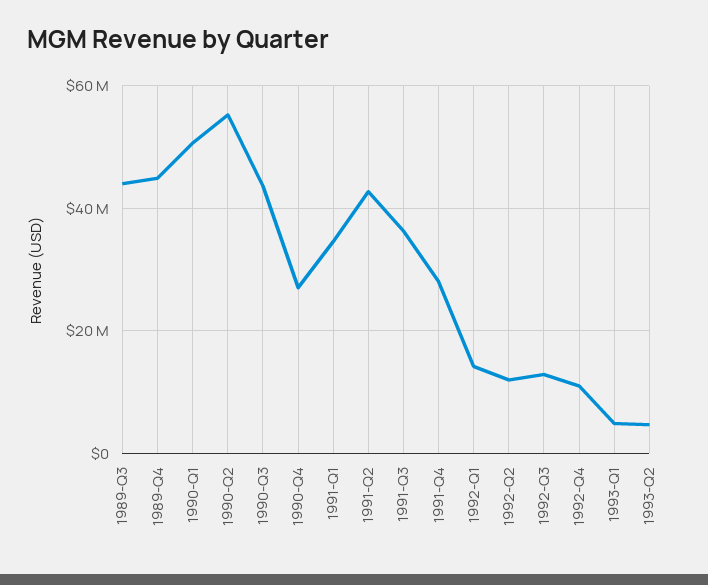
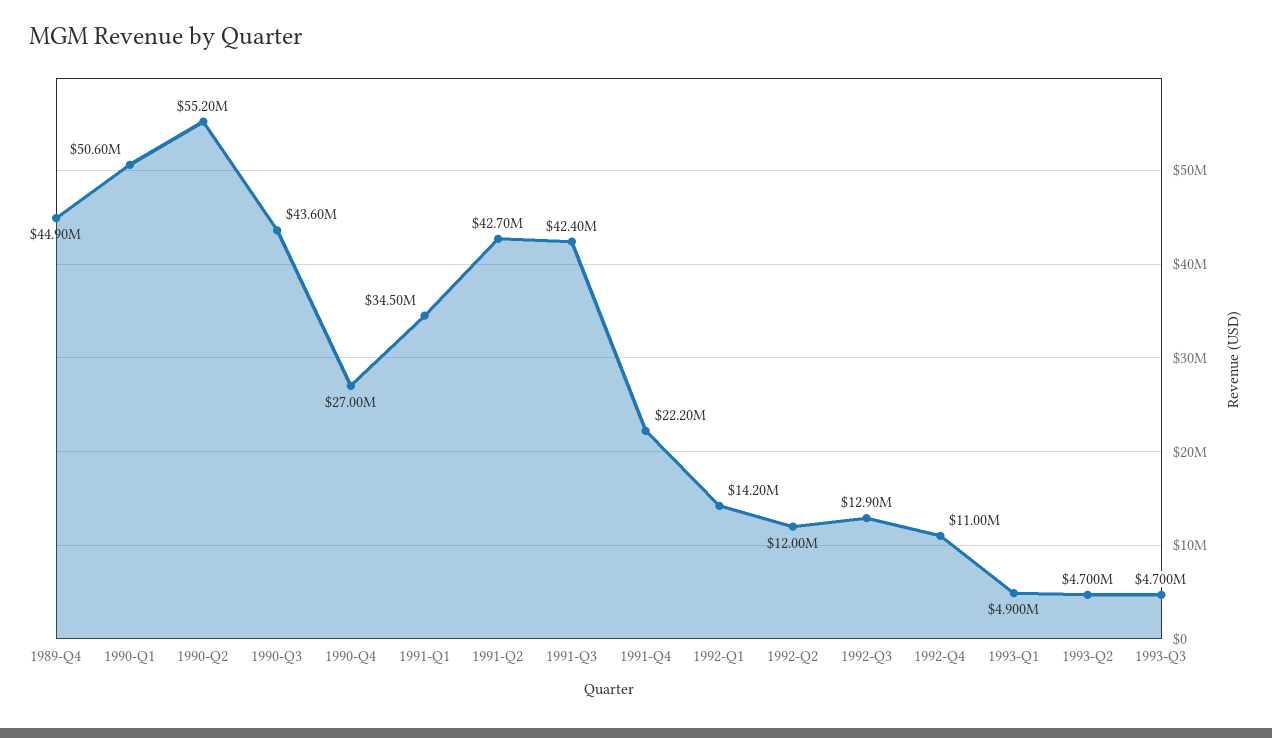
1989-Q3: 44000000 -> none
1991-Q3: 36000000 -> 42400000
1991-Q4: 28000000 -> 22200000
1993-Q3: none -> 4700000

